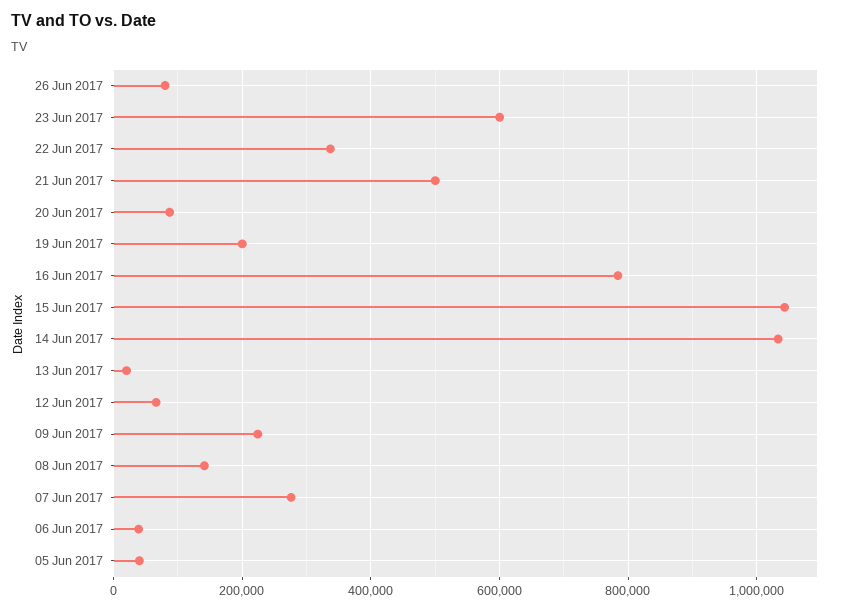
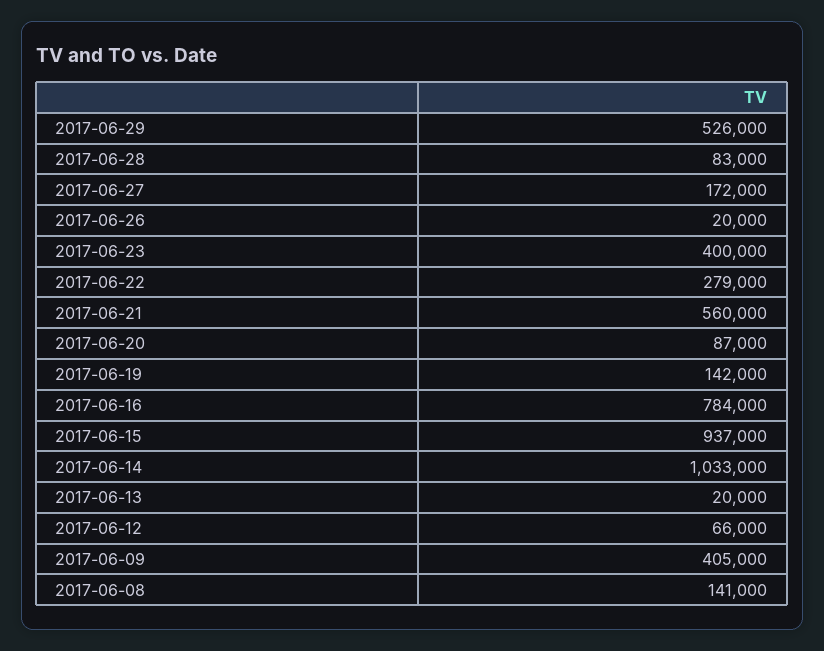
26 Jun 2017: 80000 -> 20000
23 Jun 2017: 600000 -> 400000
22 Jun 2017: 340000 -> 279000
21 Jun 2017: 500000 -> 560000
19 Jun 2017: 200000 -> 142000
15 Jun 2017: 1040000 -> 937000
09 Jun 2017: 220000 -> 405000
07 Jun 2017: 280000 -> none
06 Jun 2017: 40000 -> none
05 Jun 2017: 40000 -> none
2017-06-29: none -> 526000
2017-06-28: none -> 83000
2017-06-27: none -> 172000

